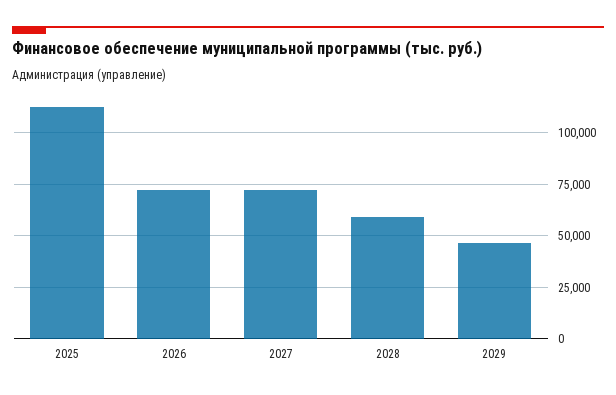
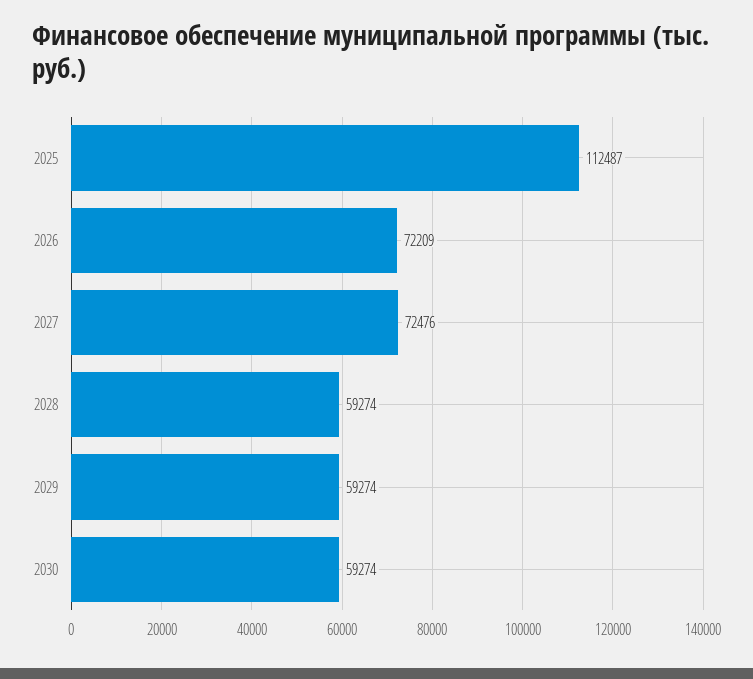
2029: 45000 -> 59274
2030: none -> 59274

